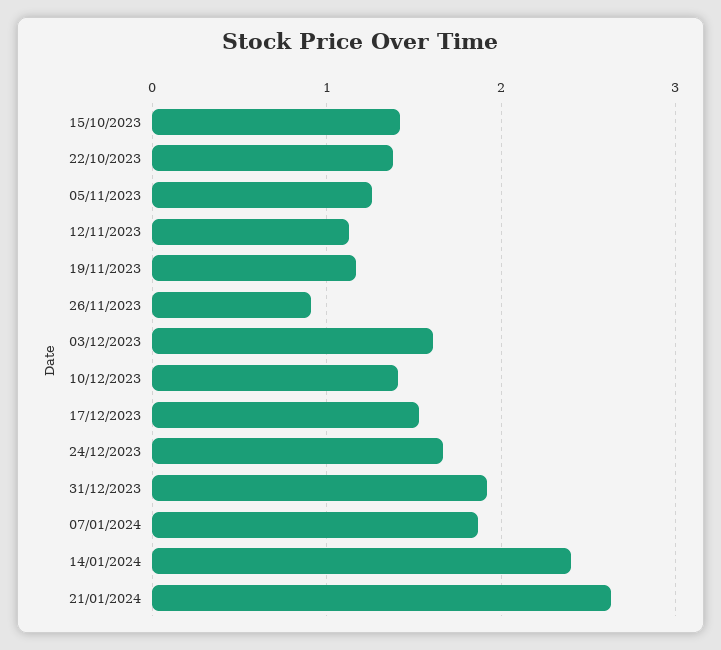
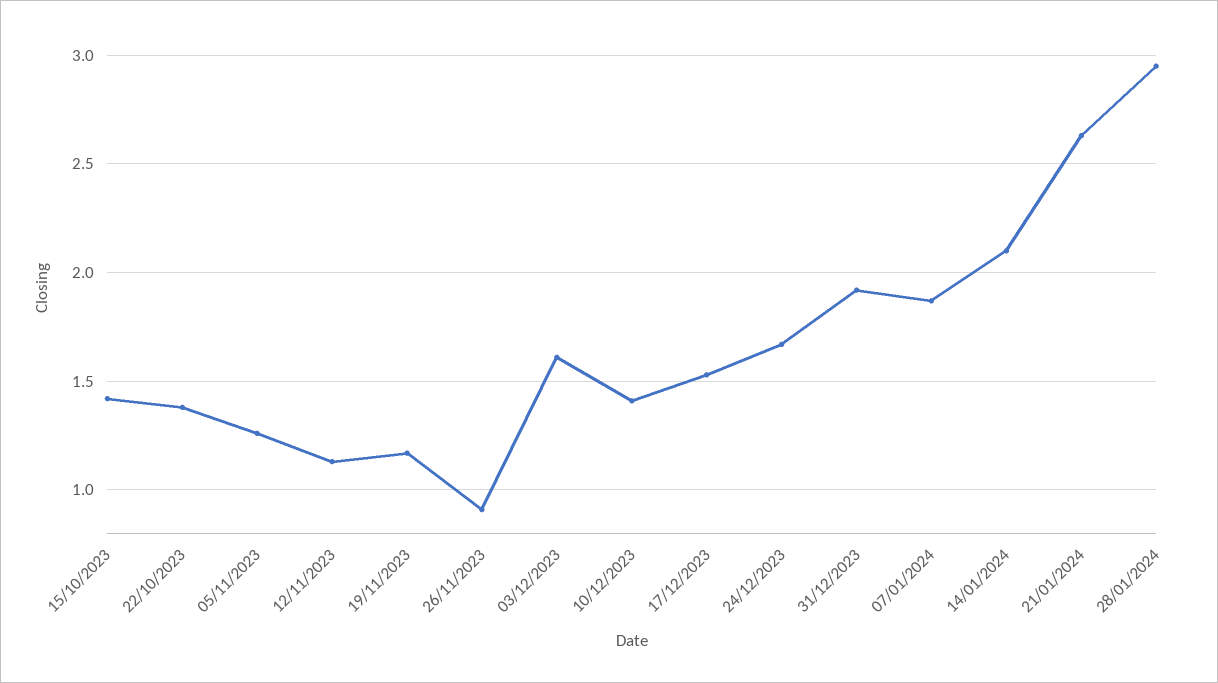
14/01/2024: 2.4 -> 2.1
28/01/2024: none -> 2.95

